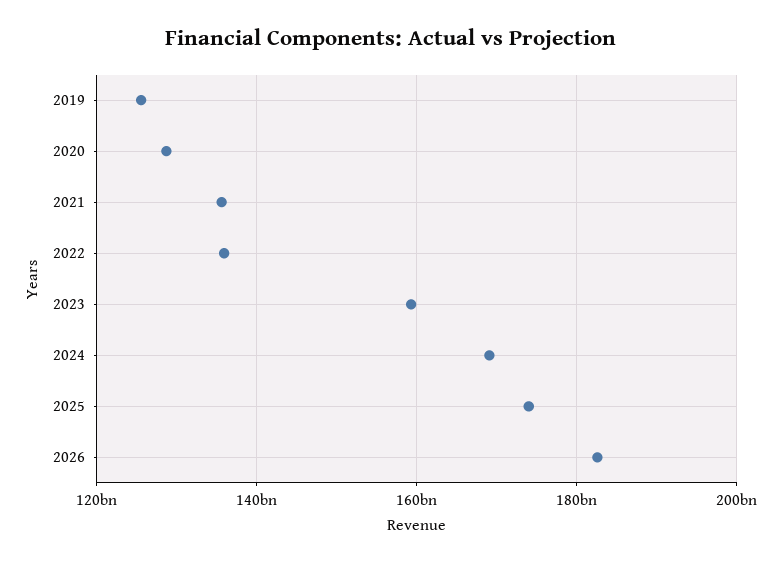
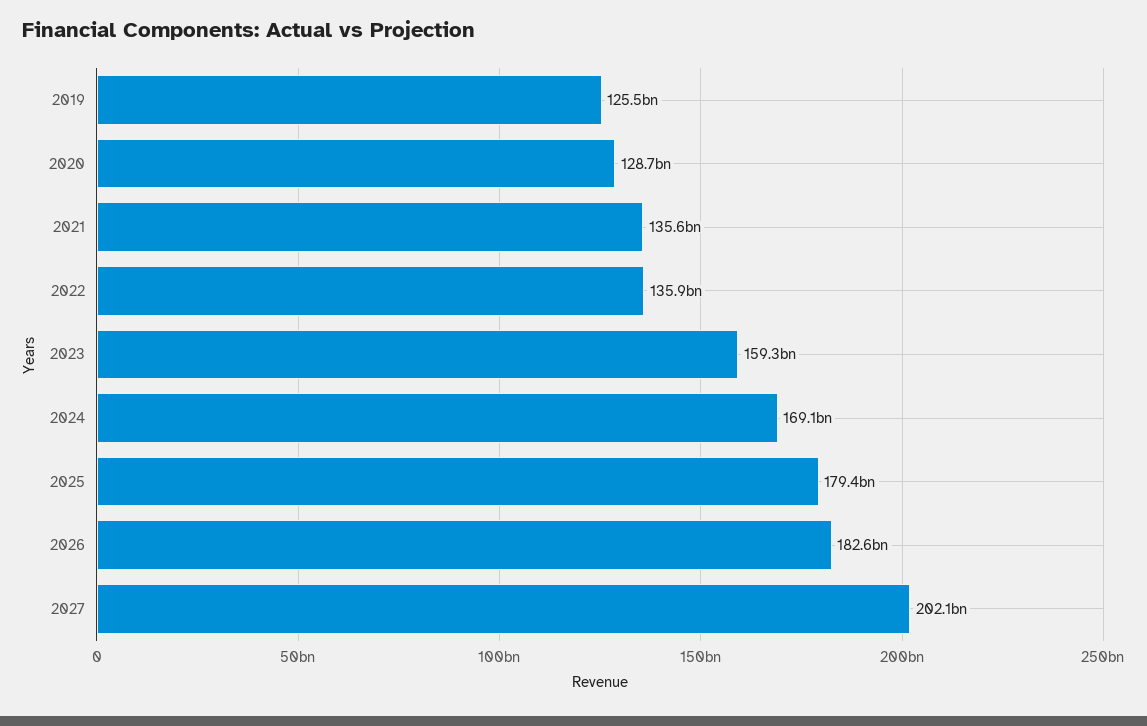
2025: 174000000000 -> 179400000000
2027: none -> 202100000000

